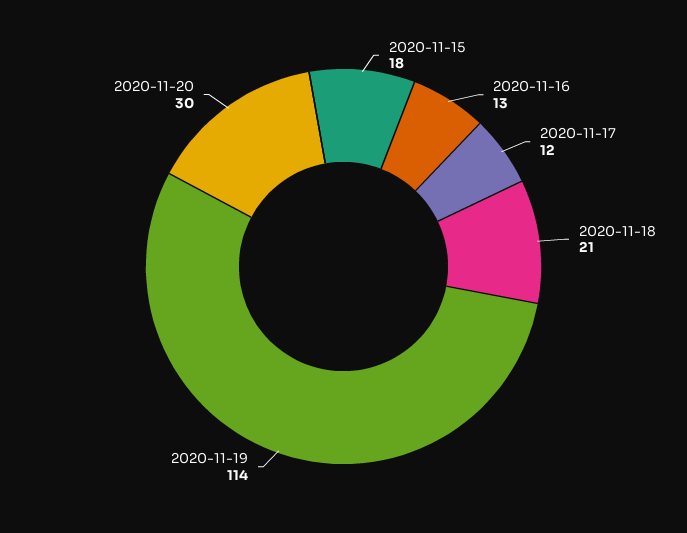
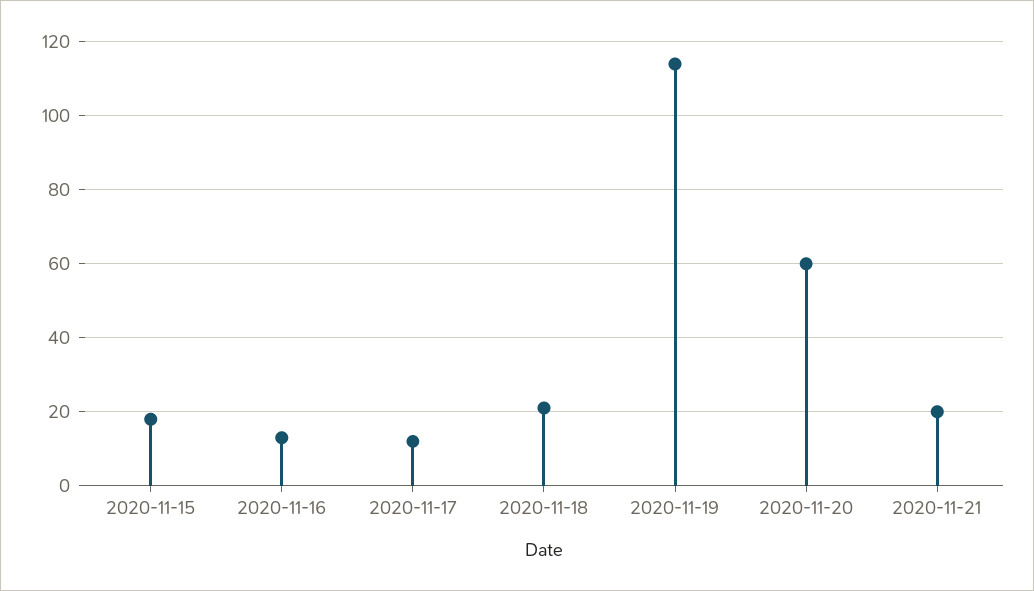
2020-11-20: 30 -> 60
2020-11-21: none -> 20

